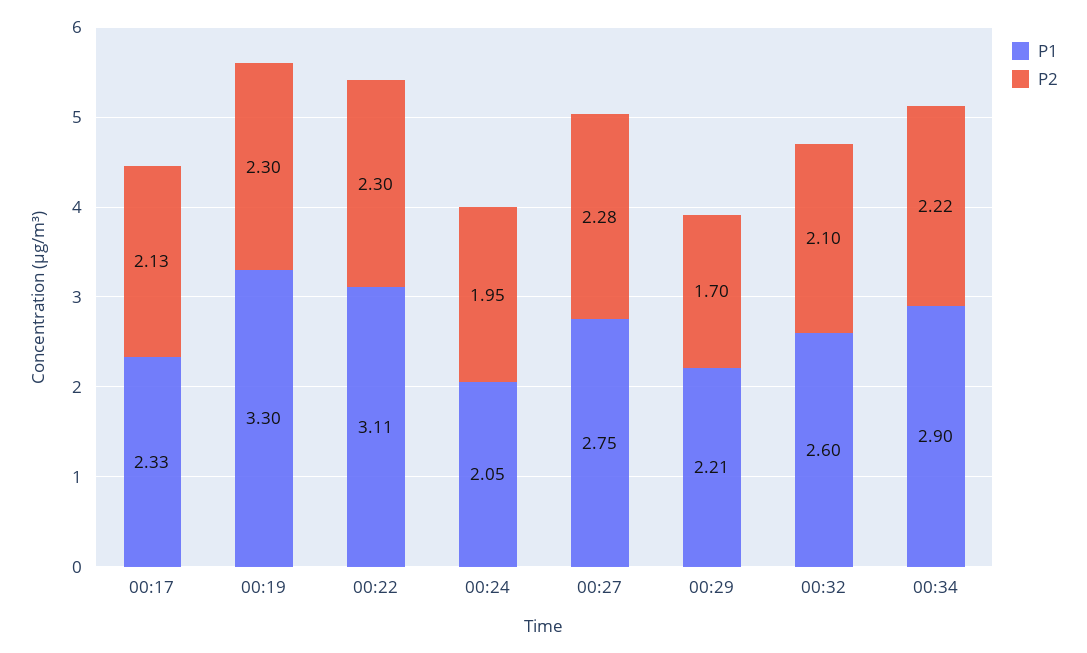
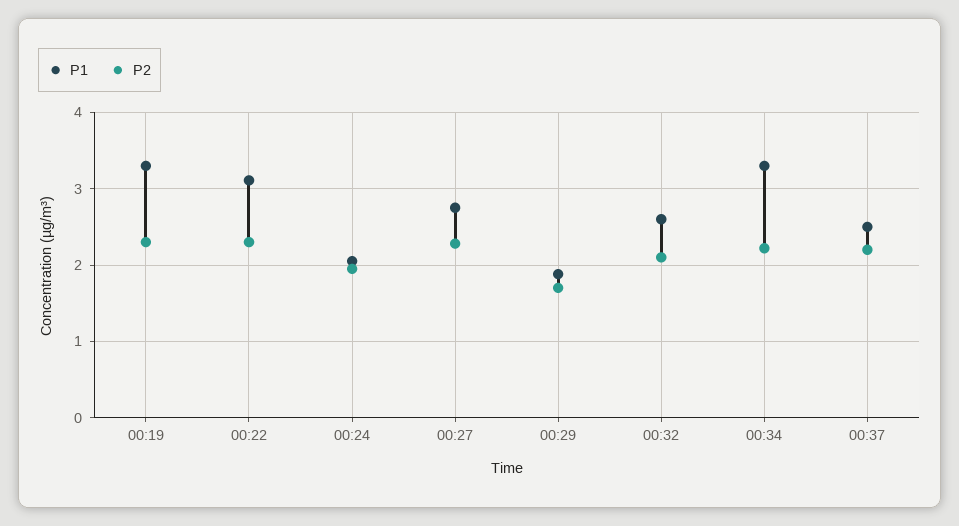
P1, 00:17: 2.33 -> none
P2, 00:17: 2.13 -> none
P1, 00:29: 2.21 -> 1.9
P1, 00:34: 2.9 -> 3.3
P1, 00:37: none -> 2.5
P2, 00:37: none -> 2.2

